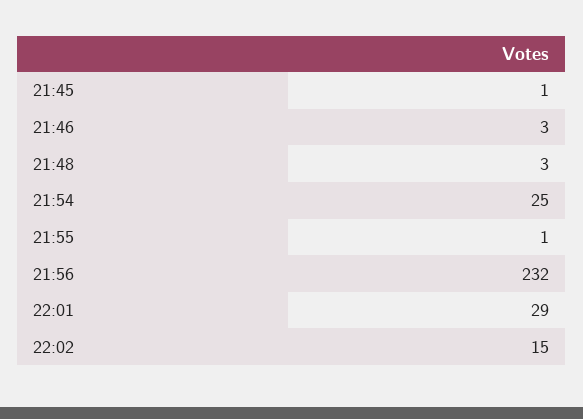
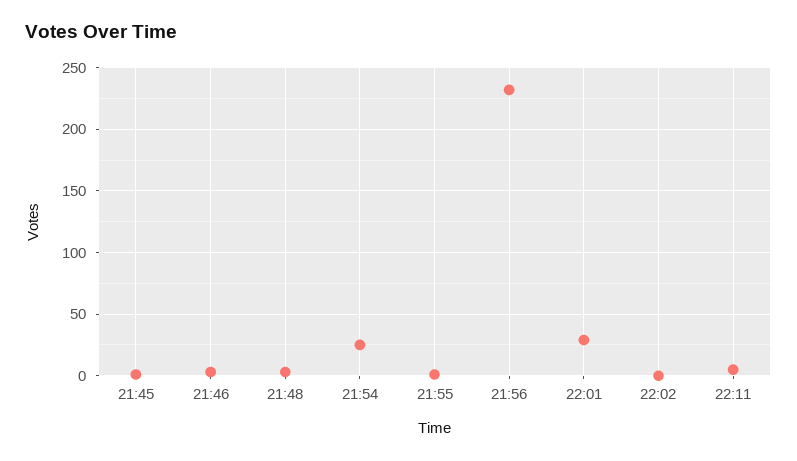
22:02: 15 -> 0
22:11: none -> 5

